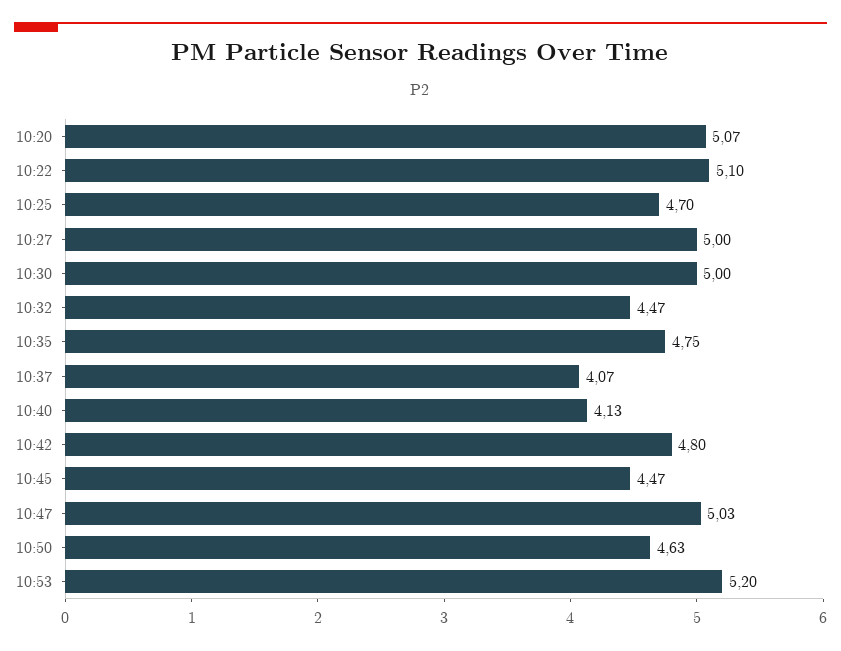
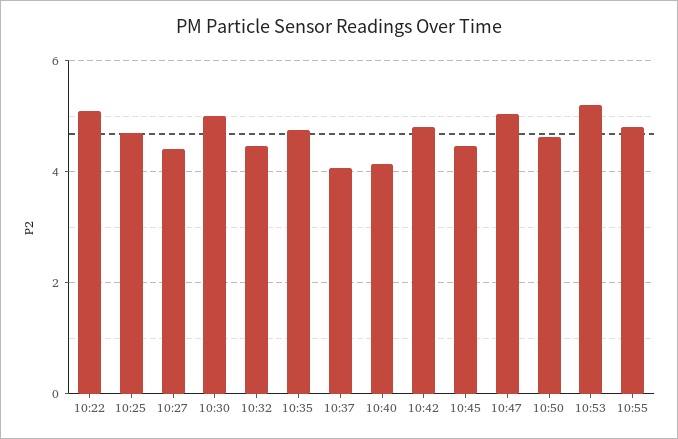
10:20: 5.07 -> none
10:27: 5 -> 4.4
10:55: none -> 4.8

